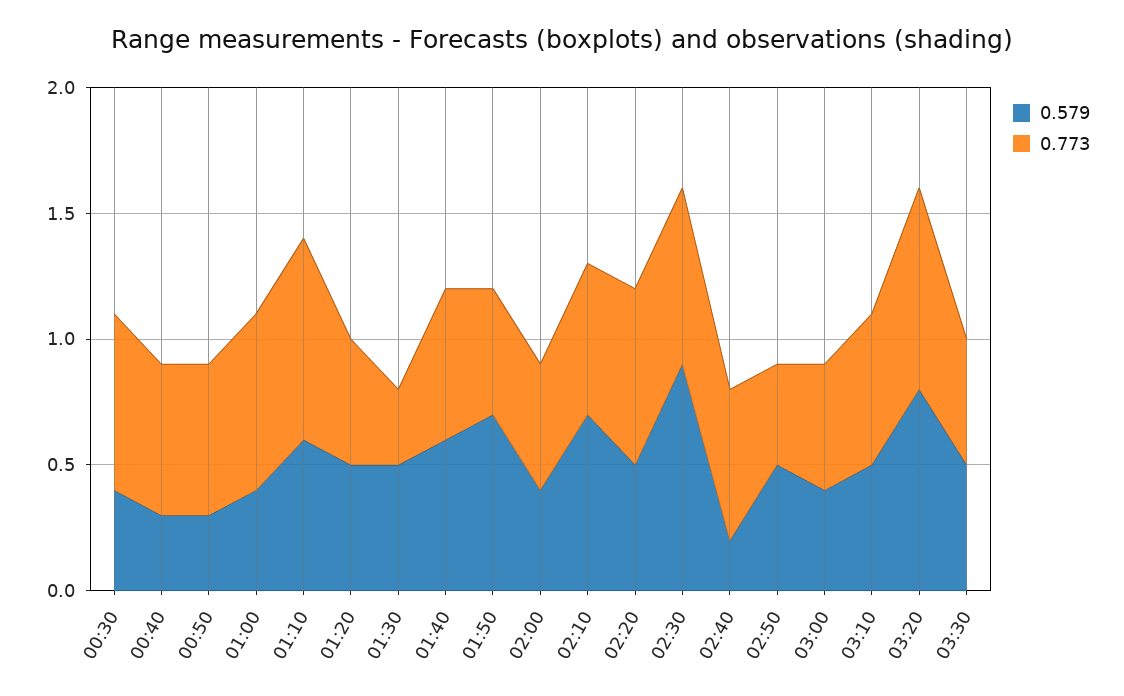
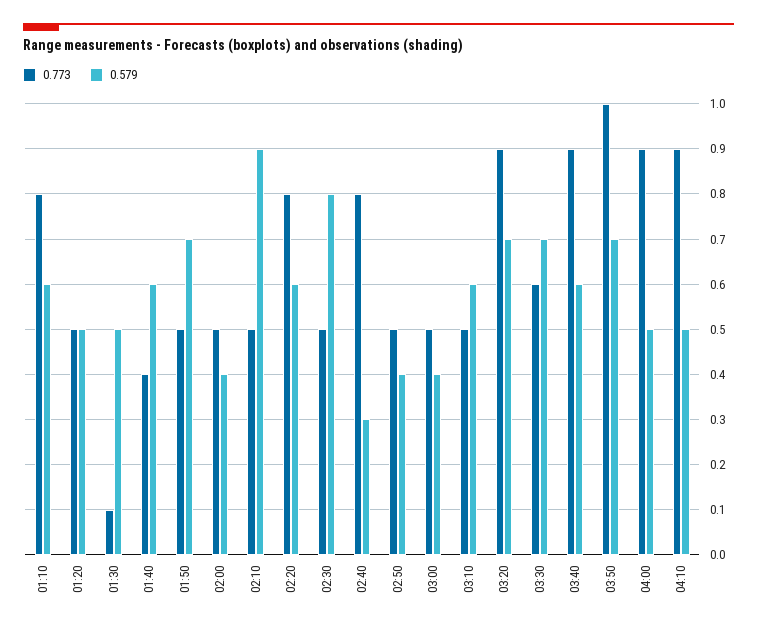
0.579, 00:30: 0.4 -> none
0.773, 00:30: 0.7 -> none
0.579, 00:40: 0.3 -> none
0.773, 00:40: 0.6 -> none
0.579, 00:50: 0.3 -> none
0.773, 00:50: 0.6 -> none
0.579, 01:00: 0.4 -> none
0.773, 01:00: 0.7 -> none
0.773, 01:30: 0.3 -> 0.1
0.773, 01:40: 0.6 -> 0.4
0.579, 02:10: 0.7 -> 0.9
0.773, 02:10: 0.6 -> 0.5
0.579, 02:20: 0.5 -> 0.6
0.773, 02:20: 0.7 -> 0.8
0.579, 02:30: 0.9 -> 0.8
0.773, 02:30: 0.7 -> 0.5
0.579, 02:40: 0.2 -> 0.3
0.773, 02:40: 0.6 -> 0.8
0.579, 02:50: 0.5 -> 0.4
0.773, 02:50: 0.4 -> 0.5
0.579, 03:10: 0.5 -> 0.6
0.773, 03:10: 0.6 -> 0.5
0.579, 03:20: 0.8 -> 0.7
0.773, 03:20: 0.8 -> 0.9
0.579, 03:30: 0.5 -> 0.7
0.773, 03:30: 0.5 -> 0.6
0.773, 03:40: none -> 0.9
0.579, 03:40: none -> 0.6
0.773, 03:50: none -> 1
0.579, 03:50: none -> 0.7
0.773, 04:00: none -> 0.9
0.579, 04:00: none -> 0.5
0.773, 04:10: none -> 0.9
0.579, 04:10: none -> 0.5

